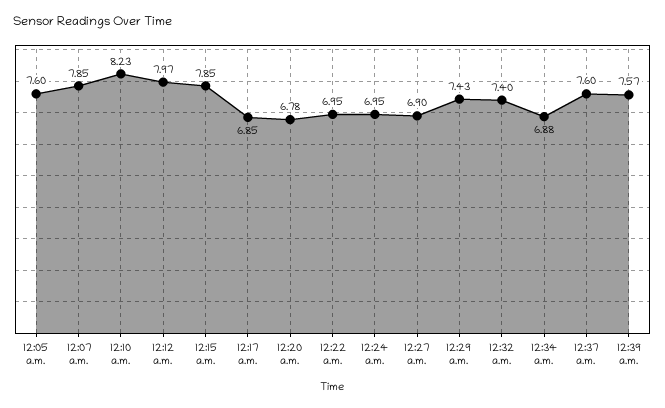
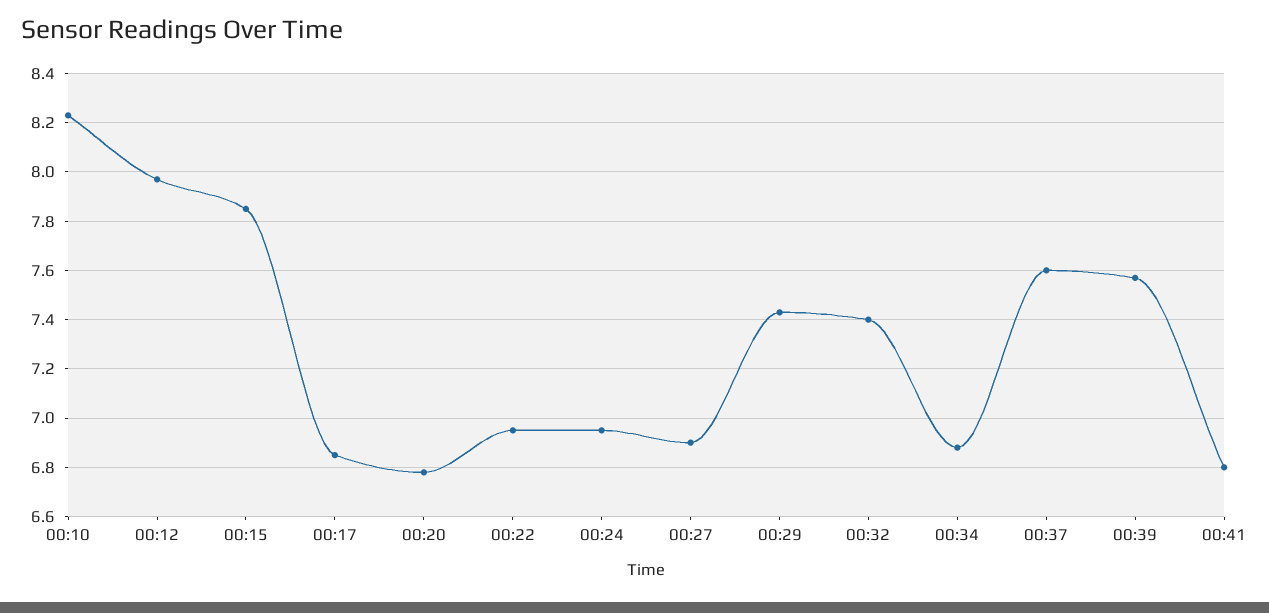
12:05 a.m.: 7.6 -> none
12:07 a.m.: 7.85 -> none
00:41: none -> 6.8

